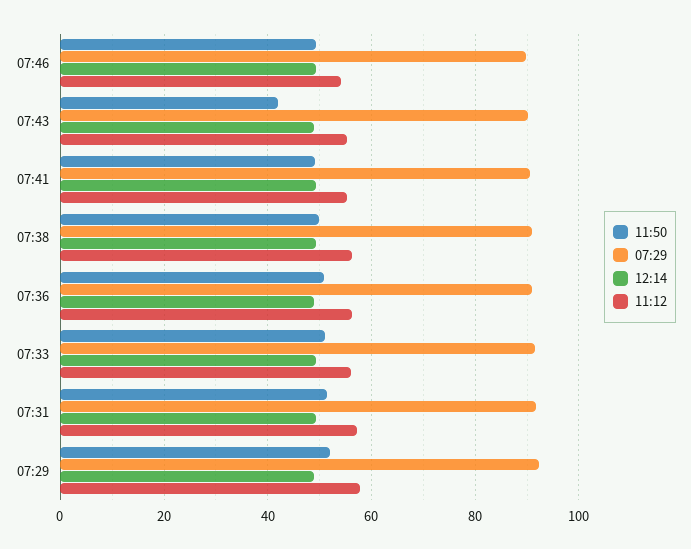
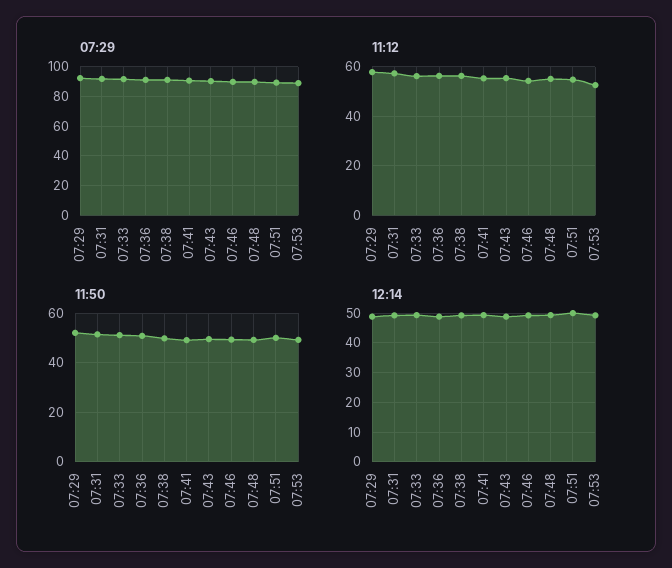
11:50, 07:43: 42 -> 50
07:29, 07:48: none -> 90
07:29, 07:51: none -> 90
07:29, 07:53: none -> 90
11:12, 07:48: none -> 55
11:12, 07:51: none -> 55
11:12, 07:53: none -> 52.5
11:50, 07:48: none -> 50
11:50, 07:51: none -> 50
11:50, 07:53: none -> 50
12:14, 07:48: none -> 50
12:14, 07:51: none -> 50
12:14, 07:53: none -> 50

